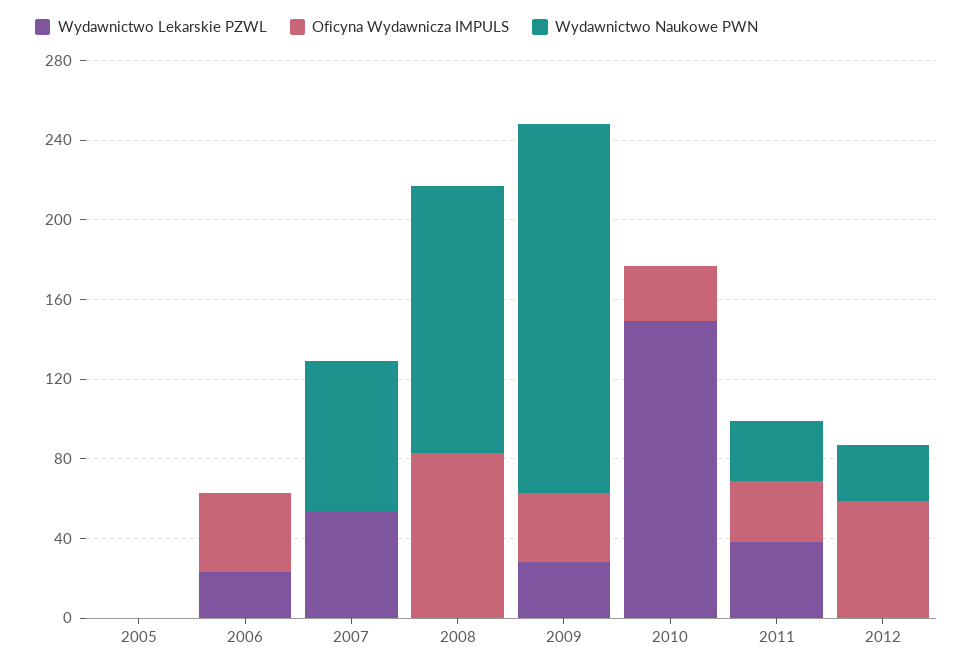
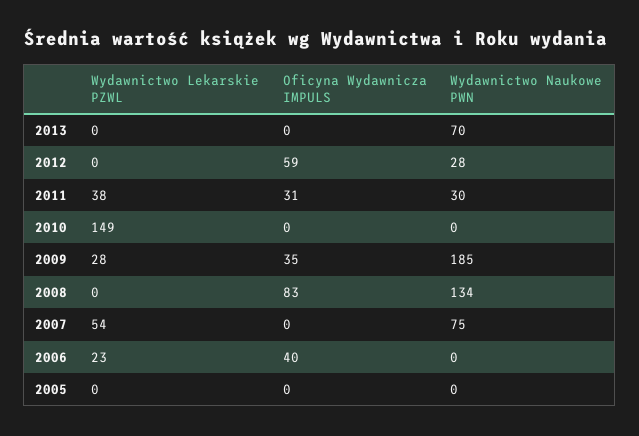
Oficyna Wydawnicza IMPULS, 2010: 30 -> 0
Wydawnictwo Lekarskie PZWL, 2013: none -> 0
Oficyna Wydawnicza IMPULS, 2013: none -> 0
Wydawnictwo Naukowe PWN, 2013: none -> 70

